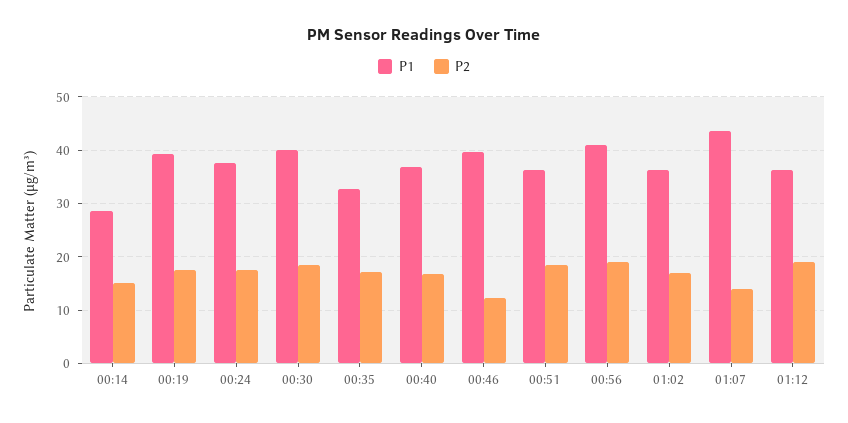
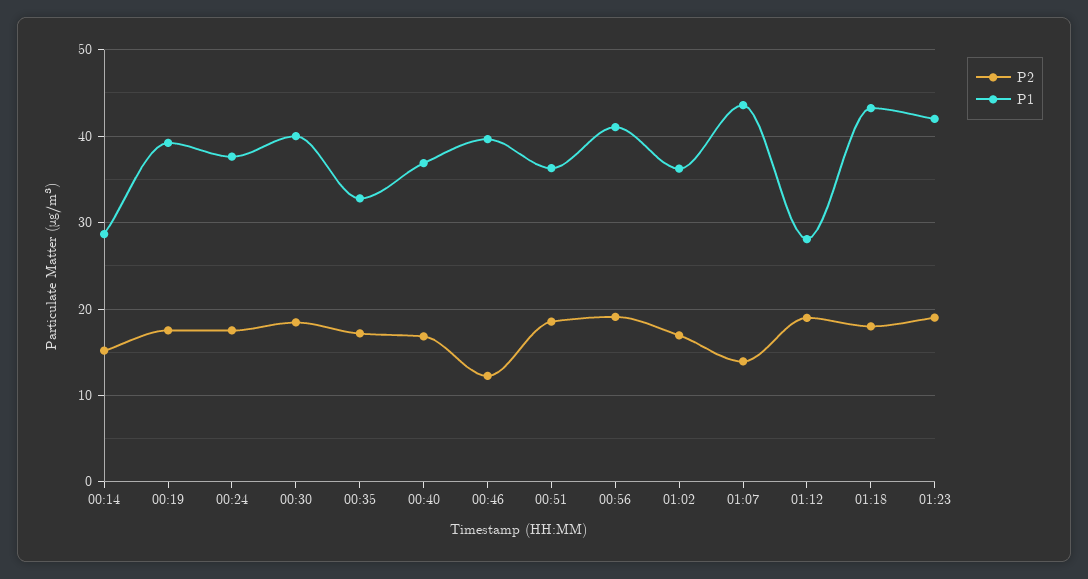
P1, 01:12: 36 -> 28
P2, 01:18: none -> 18
P1, 01:18: none -> 43
P2, 01:23: none -> 19
P1, 01:23: none -> 42

